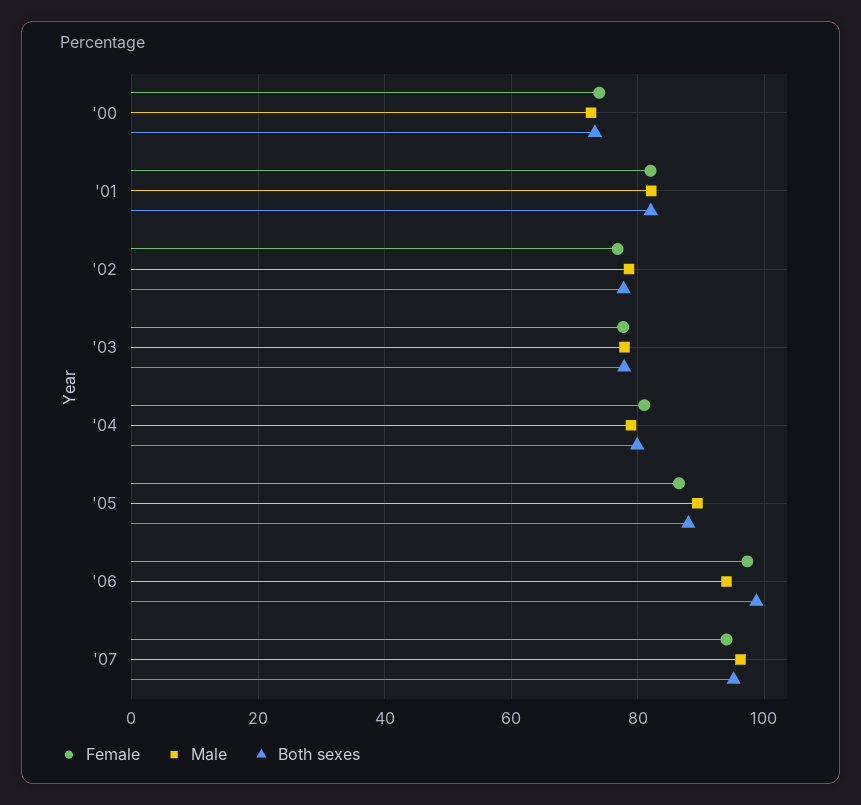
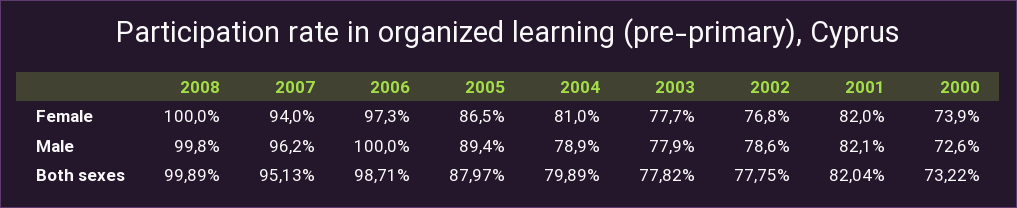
Male, '06: 94 -> 100
Female, 2008: none -> 100
Male, 2008: none -> 99.8
Both sexes, 2008: none -> 99.89

